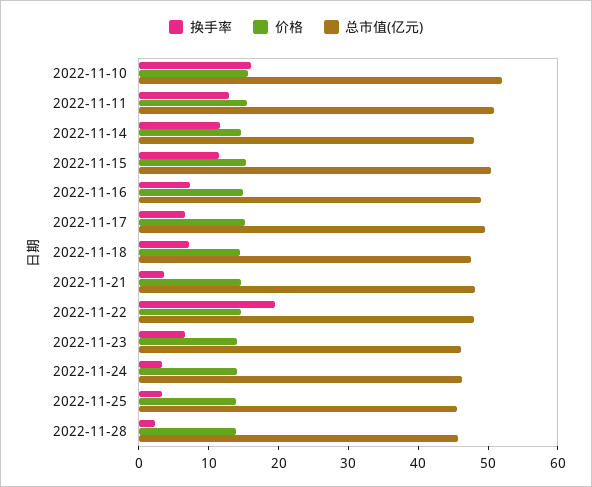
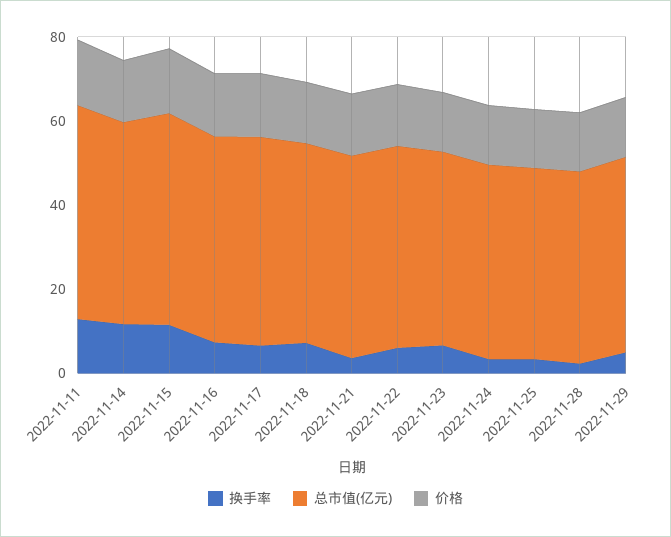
换手率, 2022-11-10: 16 -> none
价格, 2022-11-10: 16 -> none
总市值(亿元), 2022-11-10: 52 -> none
换手率, 2022-11-22: 20 -> 5
换手率, 2022-11-29: none -> 5
总市值(亿元), 2022-11-29: none -> 45
价格, 2022-11-29: none -> 15

